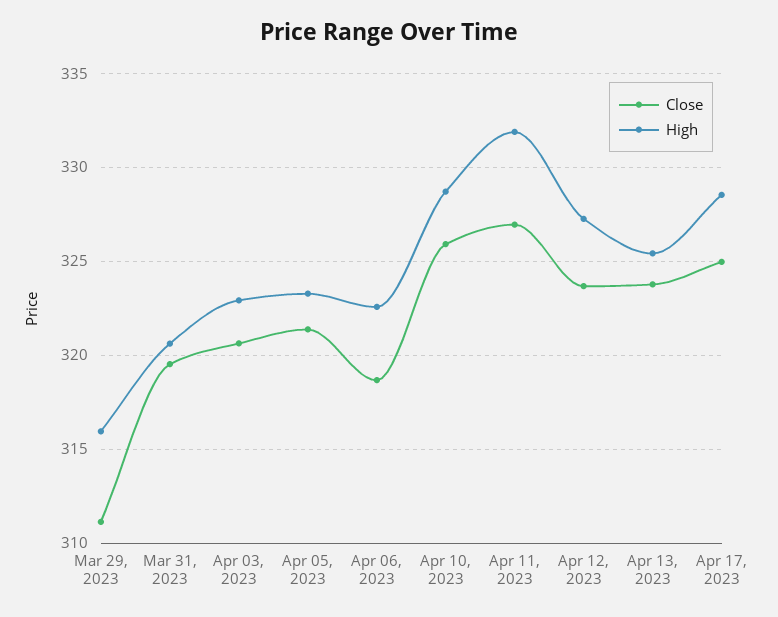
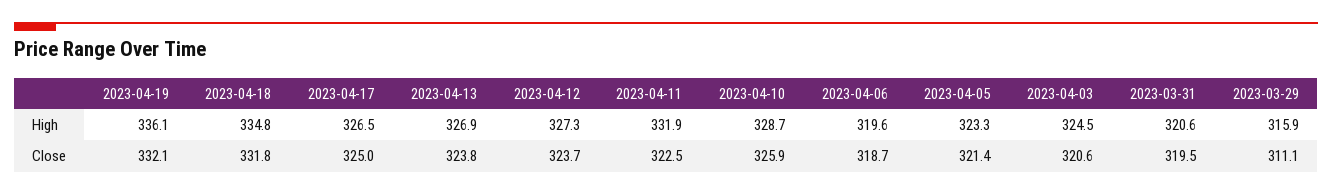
High, Apr 03, 2023: 323 -> 324.5
High, Apr 06, 2023: 322.5 -> 319.6
Close, Apr 11, 2023: 327 -> 322.5
High, Apr 13, 2023: 325.5 -> 326.9
High, Apr 17, 2023: 328.5 -> 326.5
High, 2023-04-19: none -> 336.1
High, 2023-04-18: none -> 334.8
Close, 2023-04-19: none -> 332.1
Close, 2023-04-18: none -> 331.8

